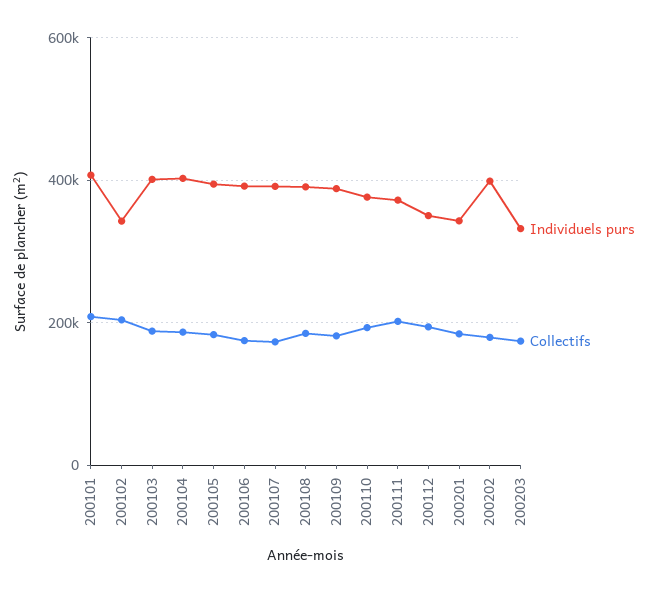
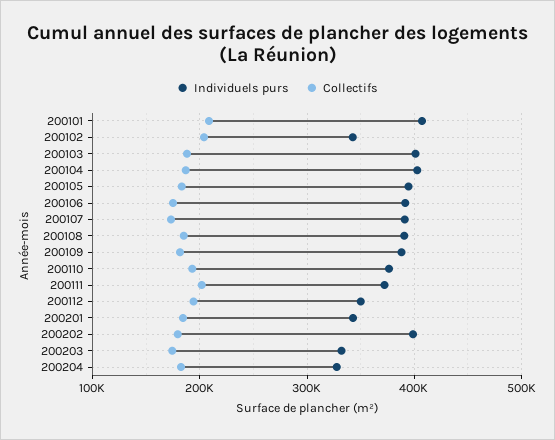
Individuels purs, 200204: none -> 330000
Collectifs, 200204: none -> 180000

